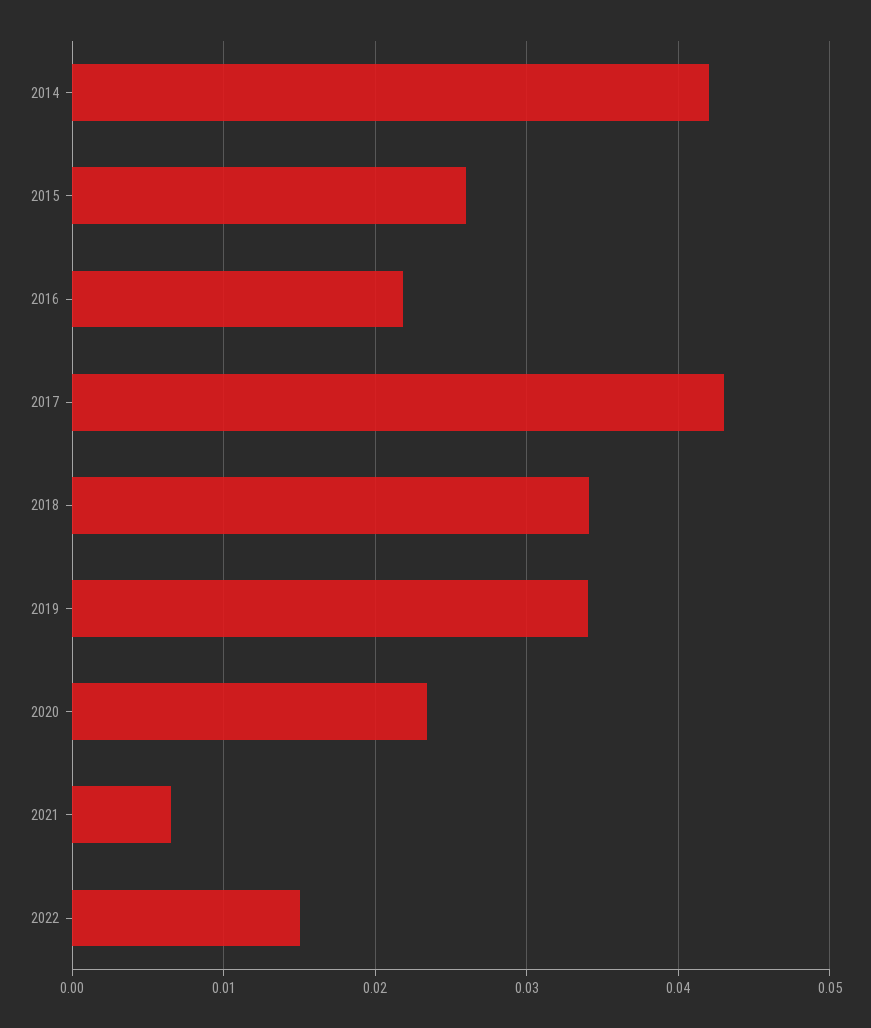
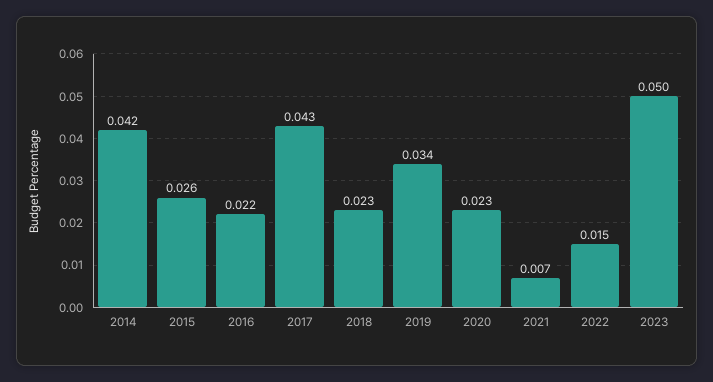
2018: 0.034 -> 0.023
2023: none -> 0.05

